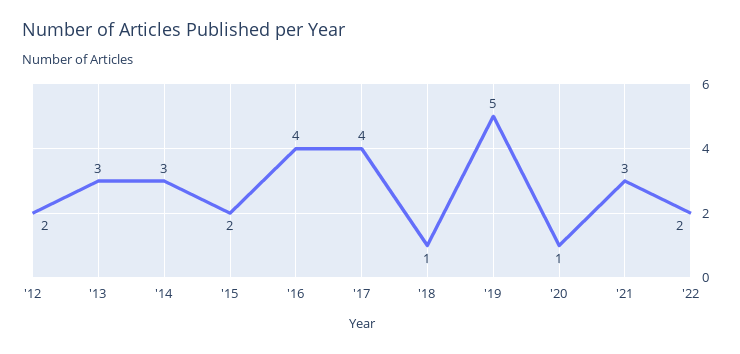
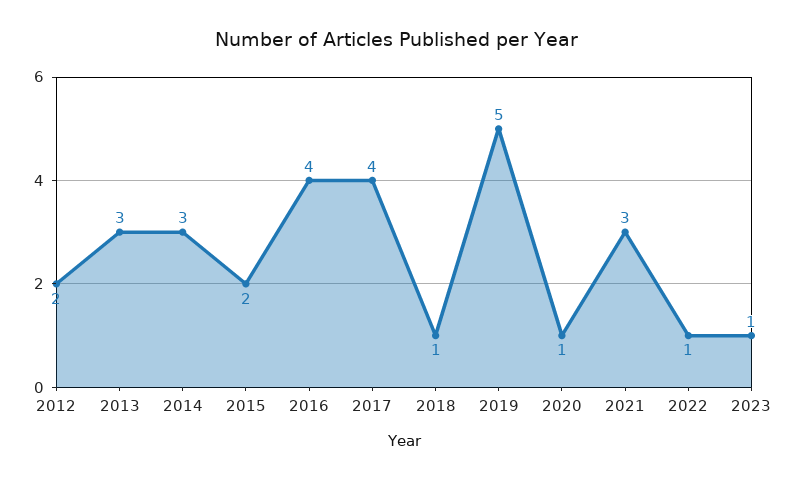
'22: 2 -> 1
2023: none -> 1

